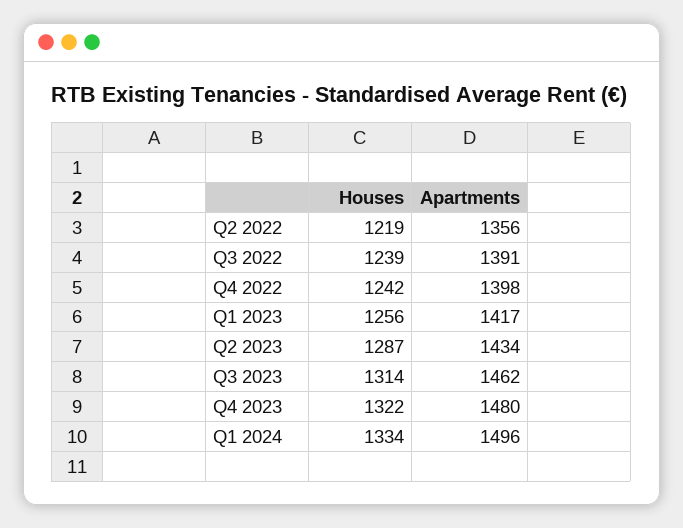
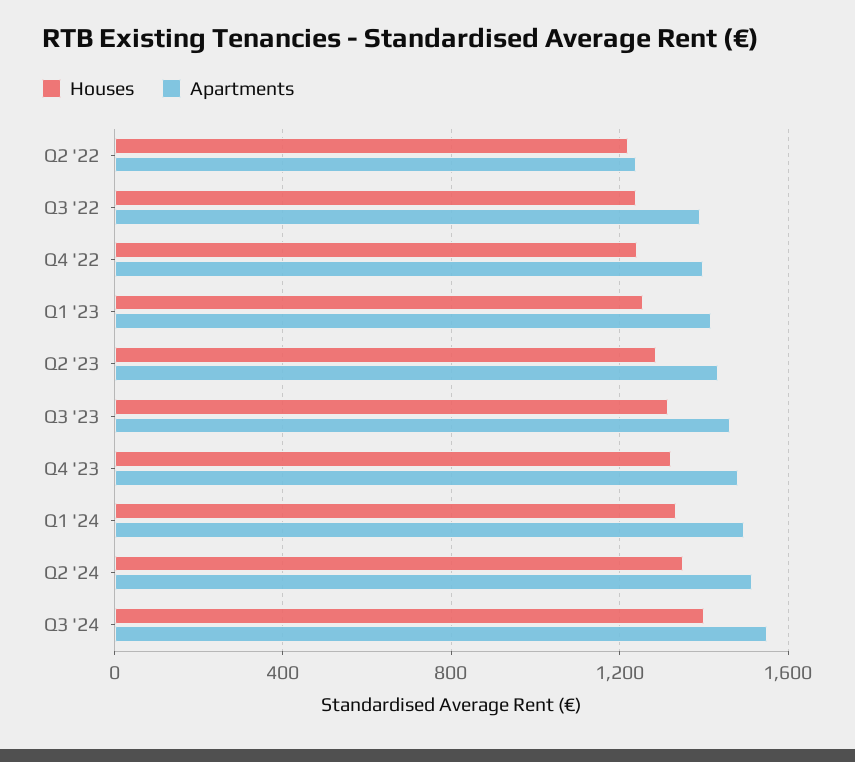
Apartments, Q2 2022: 1356 -> 1250
Houses, Q2 '24: none -> 1350
Apartments, Q2 '24: none -> 1500
Houses, Q3 '24: none -> 1400
Apartments, Q3 '24: none -> 1550

